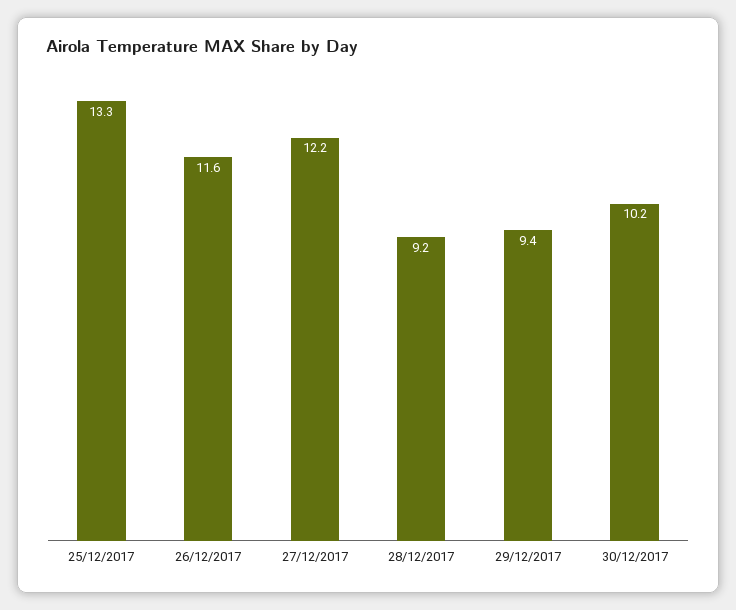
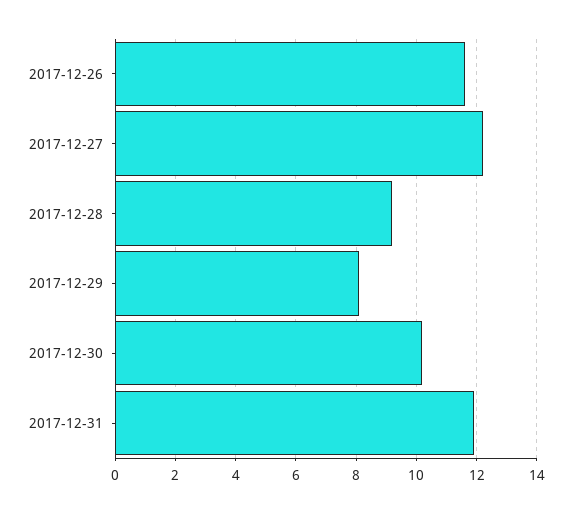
25/12/2017: 13.3 -> none
29/12/2017: 9.4 -> 8
2017-12-31: none -> 12

